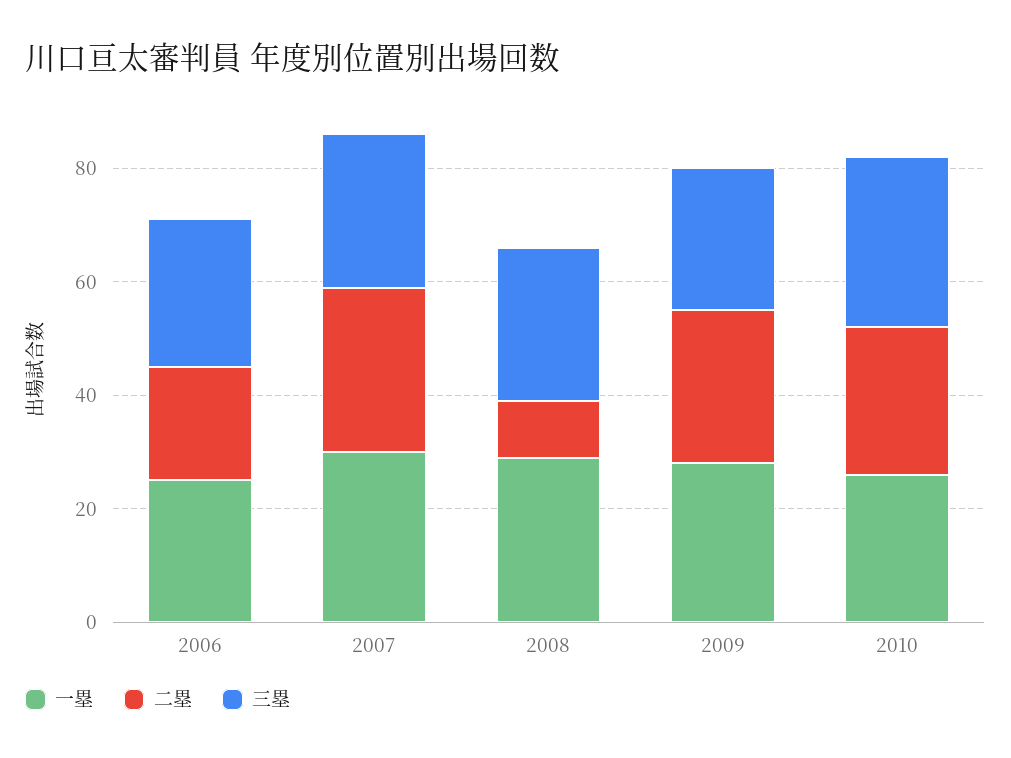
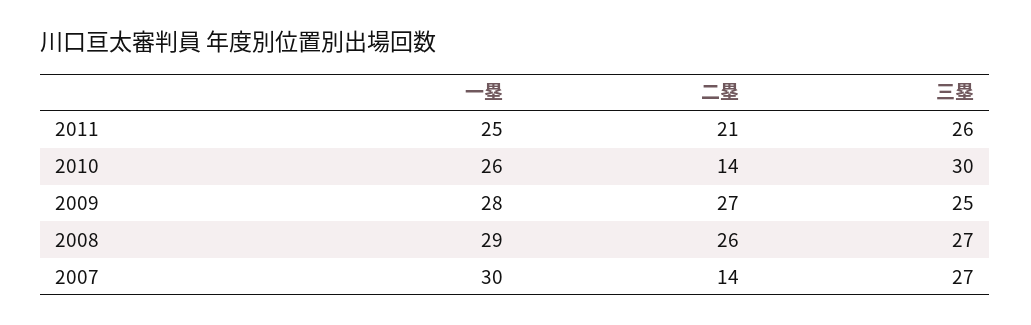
一塁, 2006: 25 -> none
二塁, 2006: 20 -> none
三塁, 2006: 25 -> none
二塁, 2007: 30 -> 14
二塁, 2008: 10 -> 26
二塁, 2010: 25 -> 14
一塁, 2011: none -> 25
二塁, 2011: none -> 21
三塁, 2011: none -> 26

